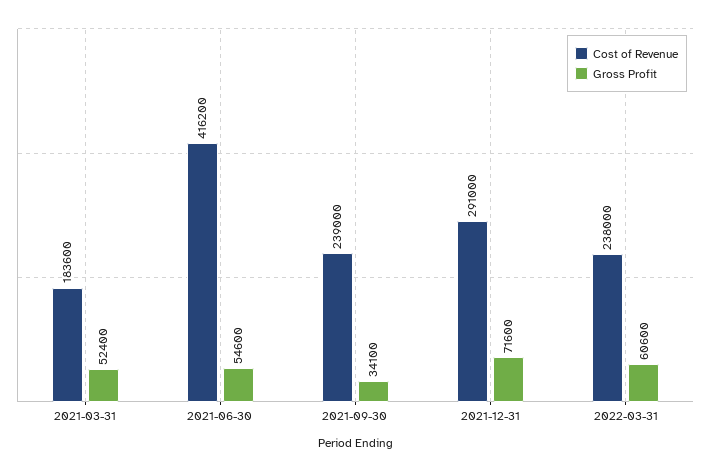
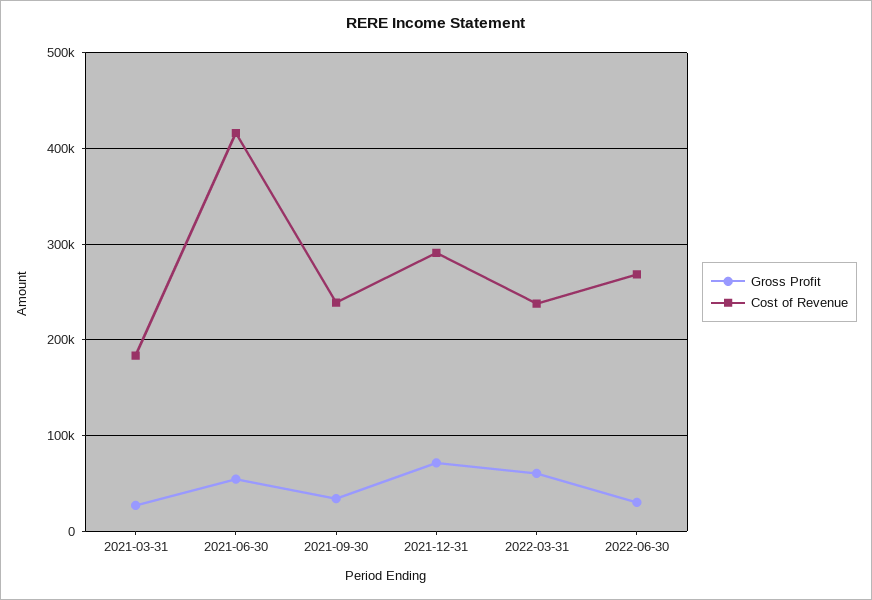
Gross Profit, 2021-03-31: 52400 -> 30000
Gross Profit, 2022-06-30: none -> 30000
Cost of Revenue, 2022-06-30: none -> 270000

